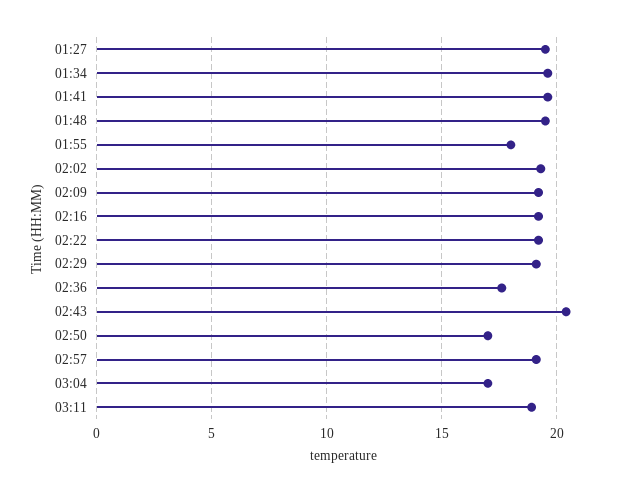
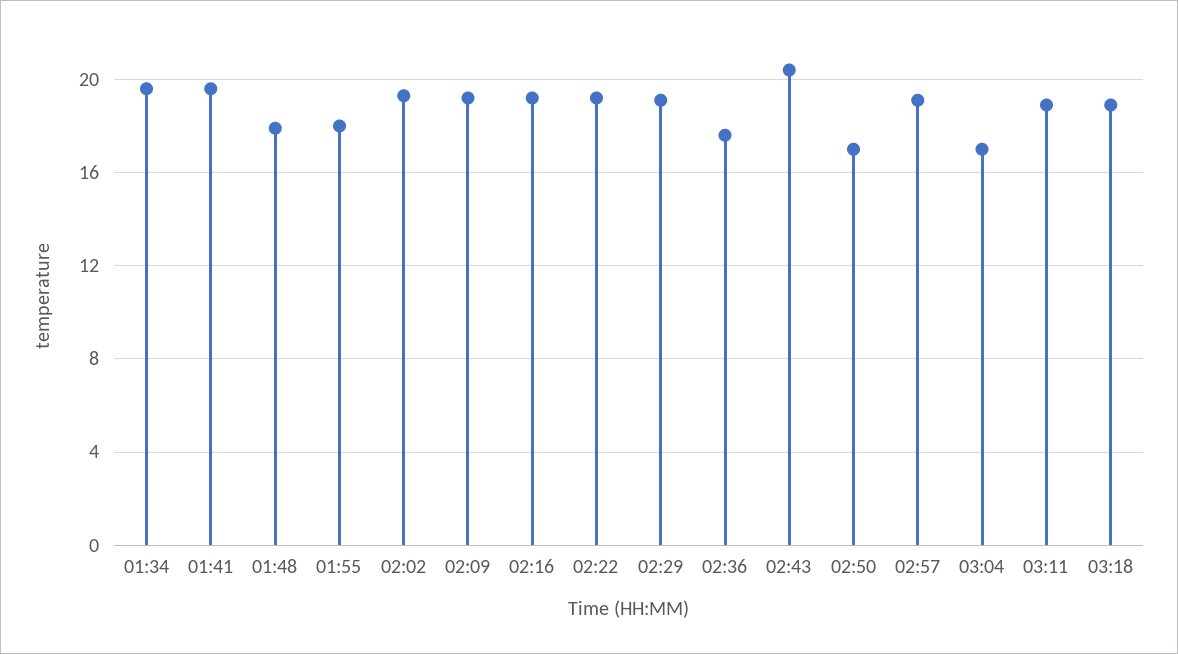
01:27: 19.5 -> none
01:48: 19.5 -> 18
03:18: none -> 19

